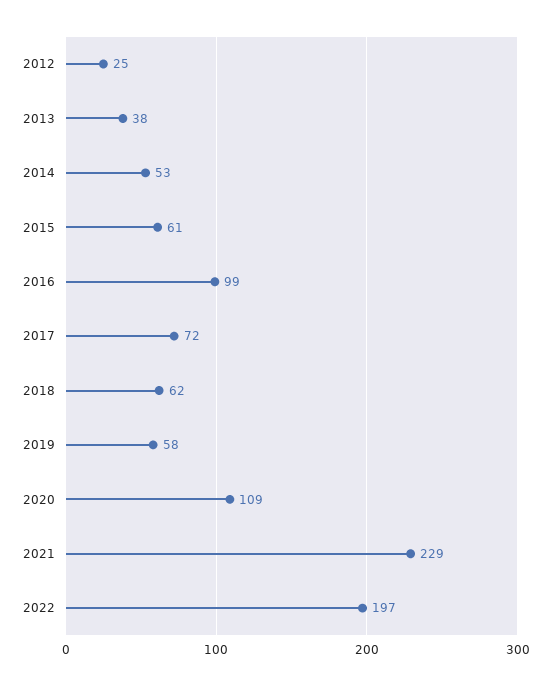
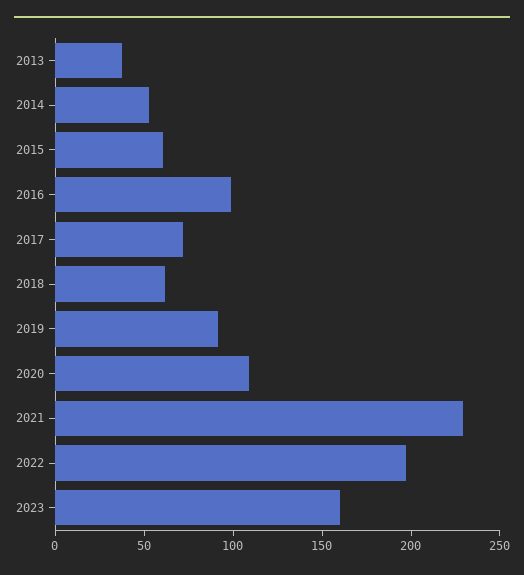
2012: 25 -> none
2019: 58 -> 90
2023: none -> 160

